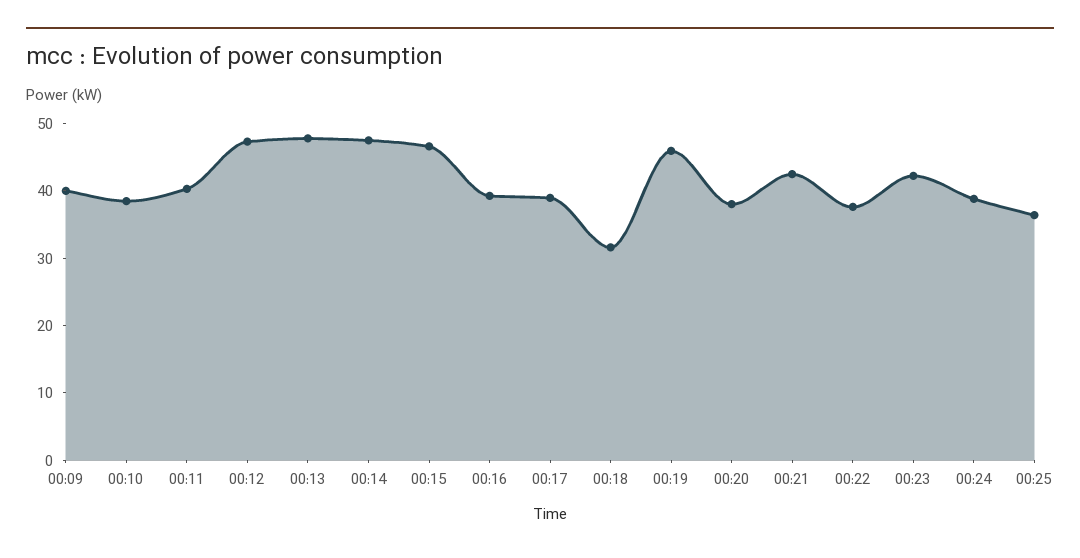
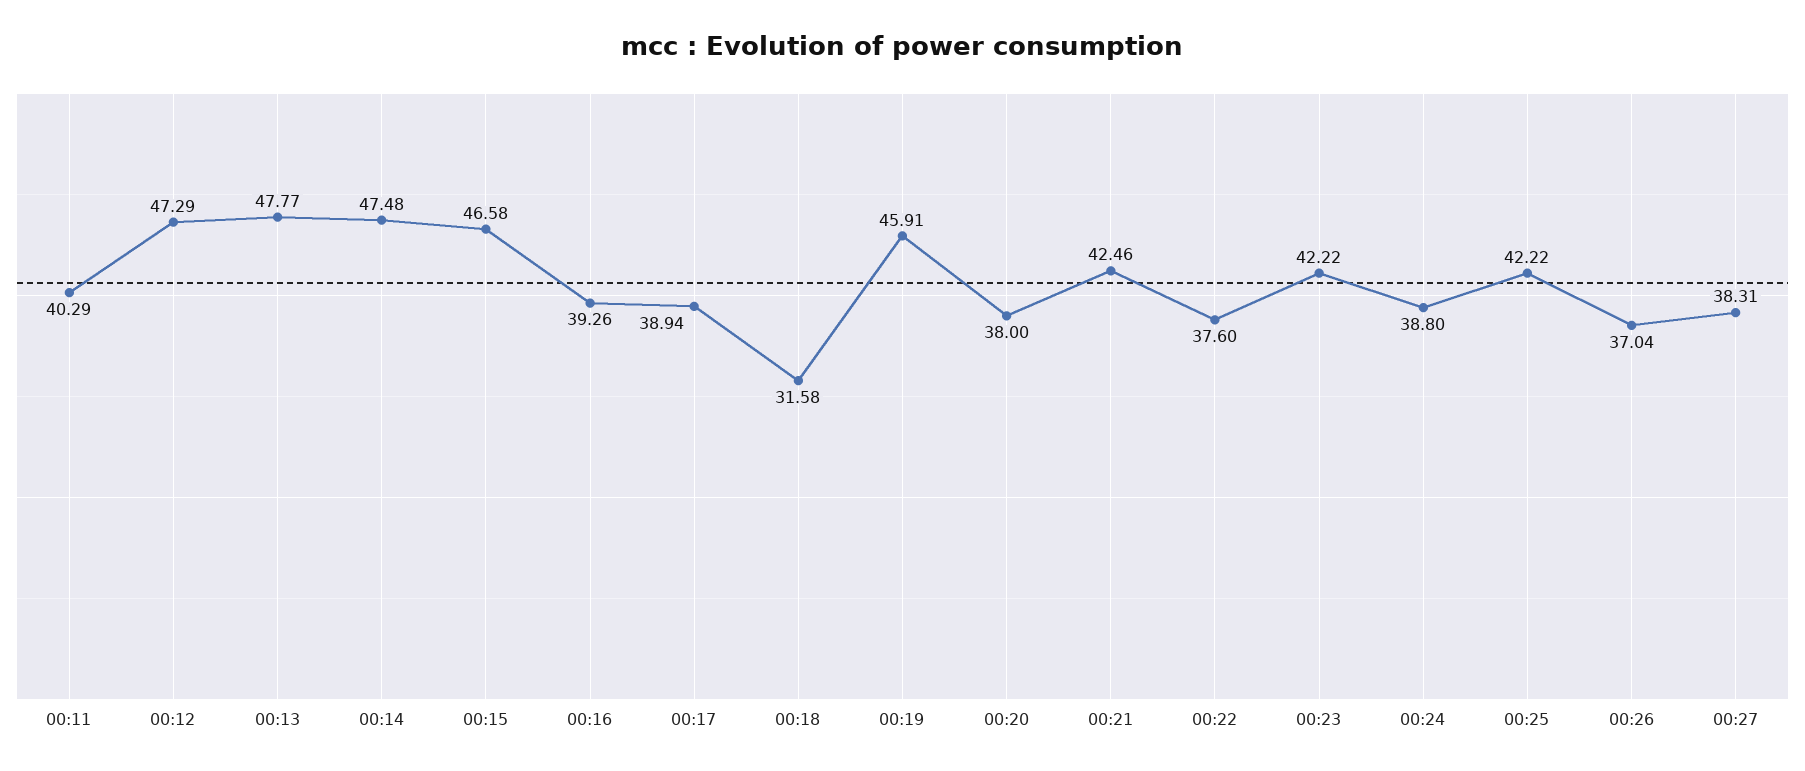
00:09: 40 -> none
00:10: 38 -> none
00:25: 36 -> 42.22
00:26: none -> 37.04
00:27: none -> 38.31

